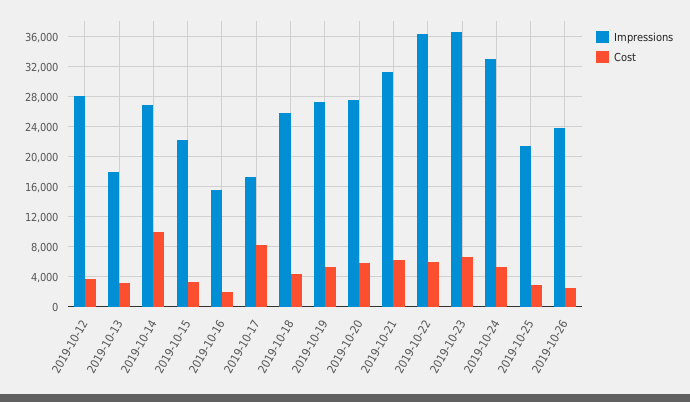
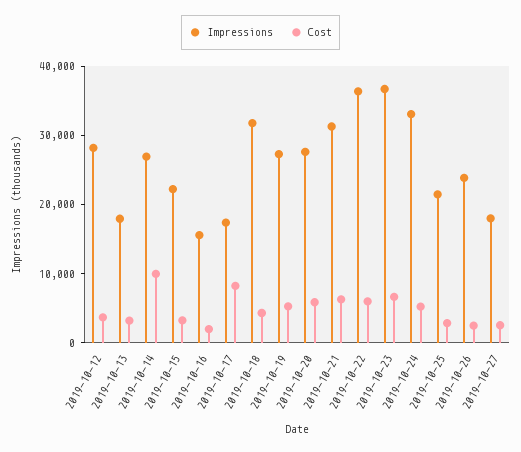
Impressions, 2019-10-18: 26000 -> 32000
Impressions, 2019-10-27: none -> 18000
Cost, 2019-10-27: none -> 2000

